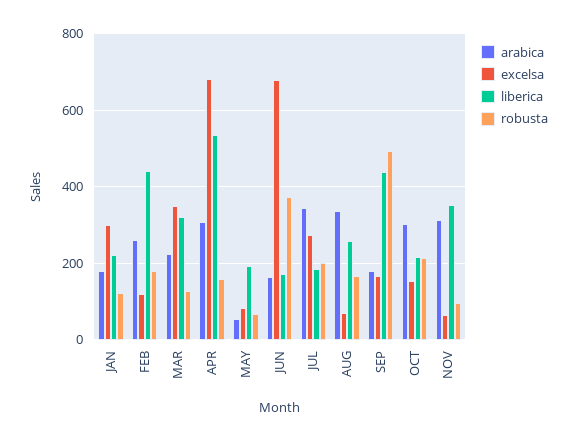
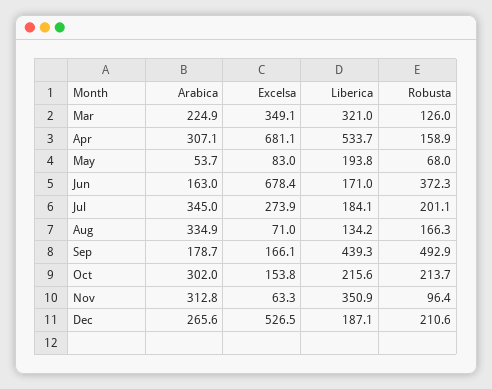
arabica, JAN: 180 -> none
excelsa, JAN: 300 -> none
liberica, JAN: 220 -> none
robusta, JAN: 120 -> none
arabica, FEB: 260 -> none
excelsa, FEB: 120 -> none
liberica, FEB: 440 -> none
robusta, FEB: 180 -> none
liberica, AUG: 260 -> 134.2
arabica, Dec: none -> 265.6
excelsa, Dec: none -> 526.5
liberica, Dec: none -> 187.1
robusta, Dec: none -> 210.6

